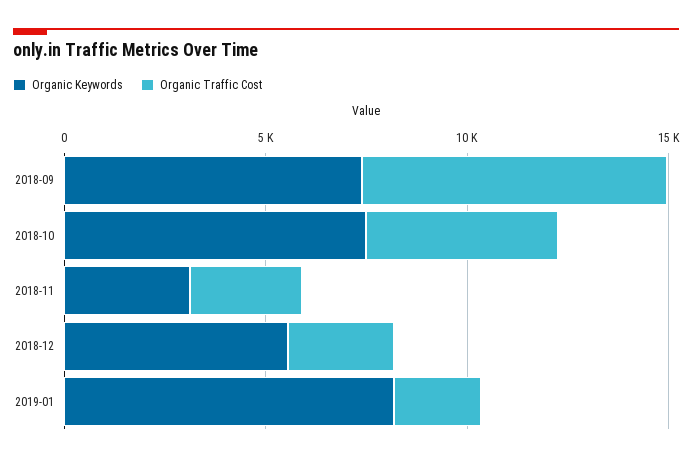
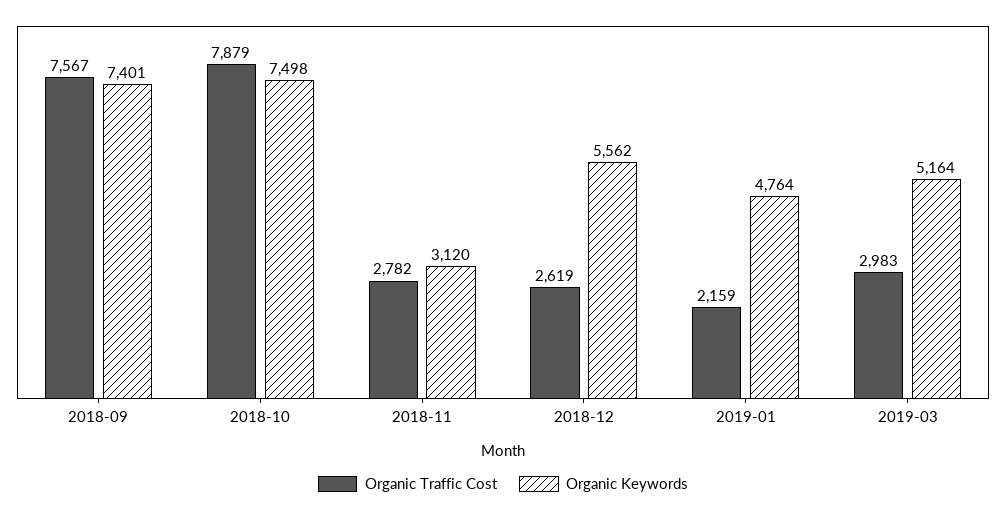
Organic Traffic Cost, 2018-10: 5000 -> 7879
Organic Keywords, 2019-01: 8000 -> 4764
Organic Traffic Cost, 2019-03: none -> 2983
Organic Keywords, 2019-03: none -> 5164

